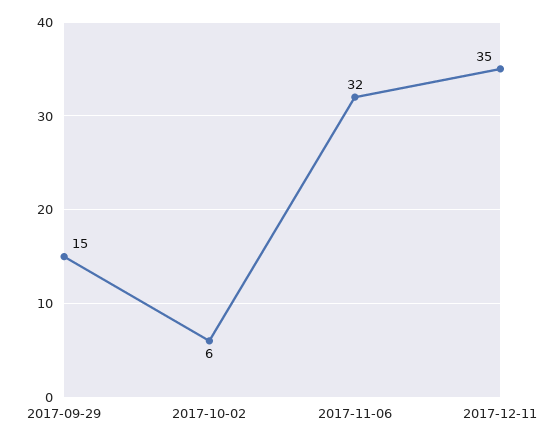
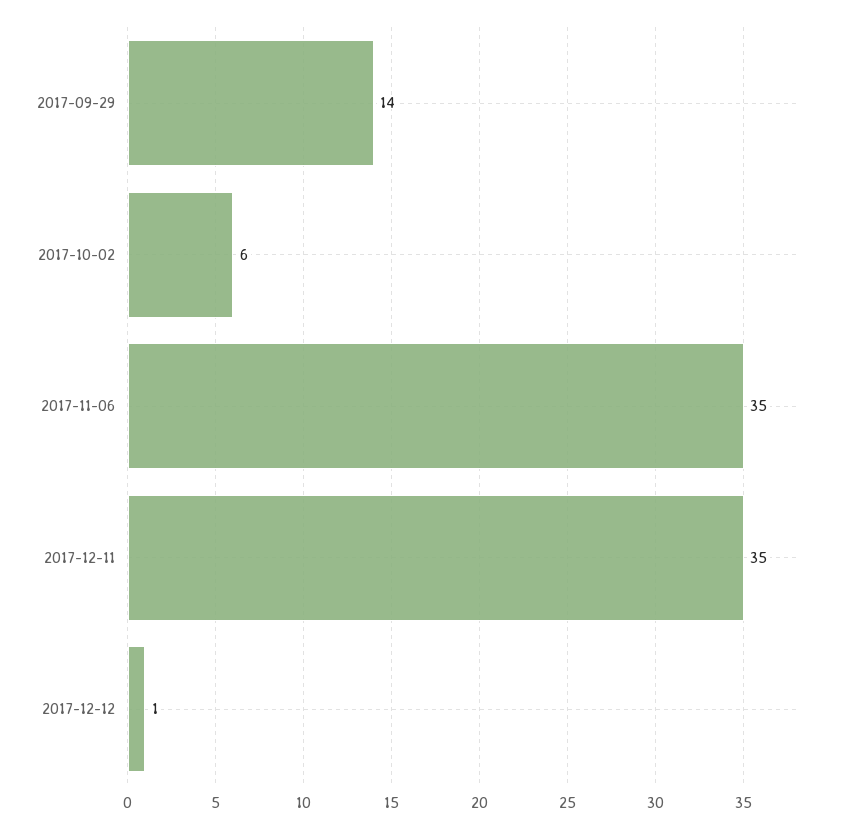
2017-09-29: 15 -> 14
2017-11-06: 32 -> 35
2017-12-12: none -> 1

